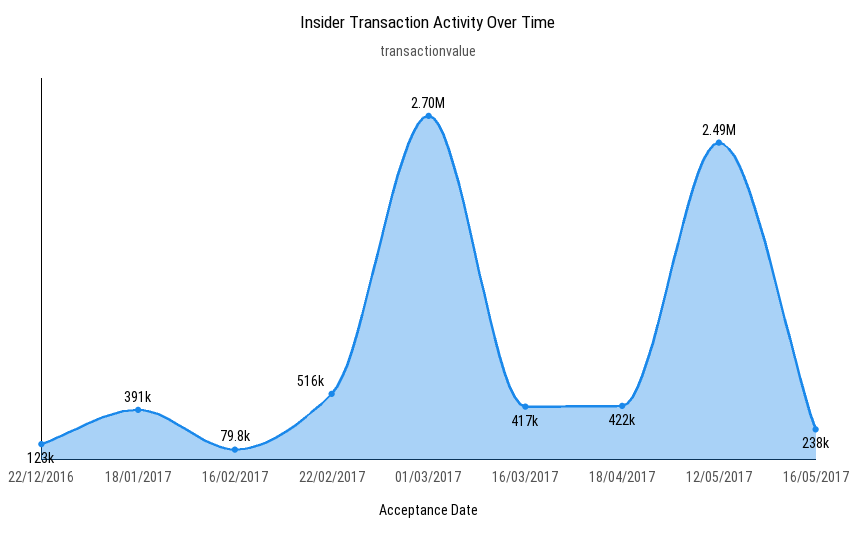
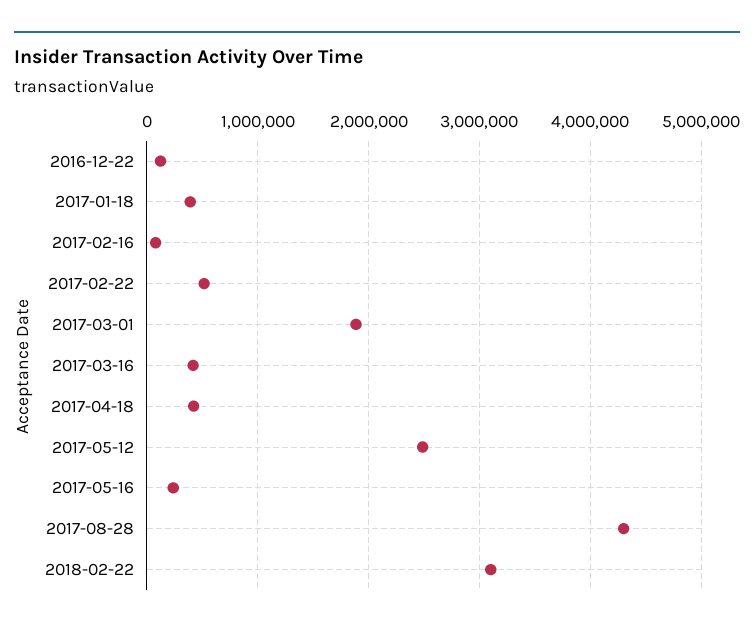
01/03/2017: 2700000 -> 1900000
2017-08-28: none -> 4300000
2018-02-22: none -> 3100000

